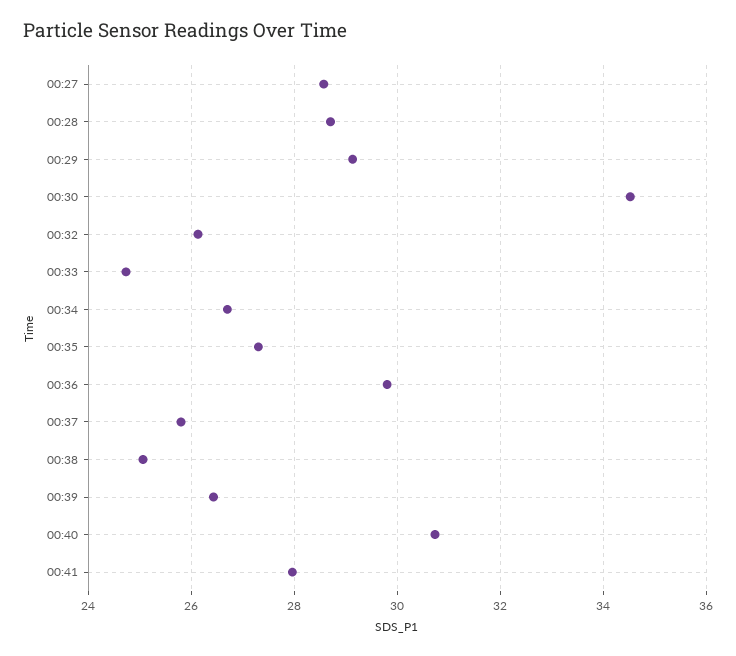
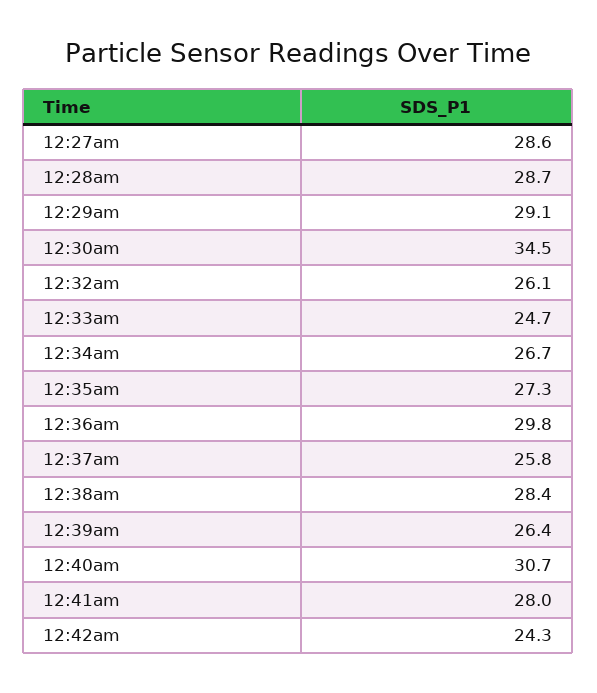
00:38: 25 -> 28.4
12:42am: none -> 24.3

